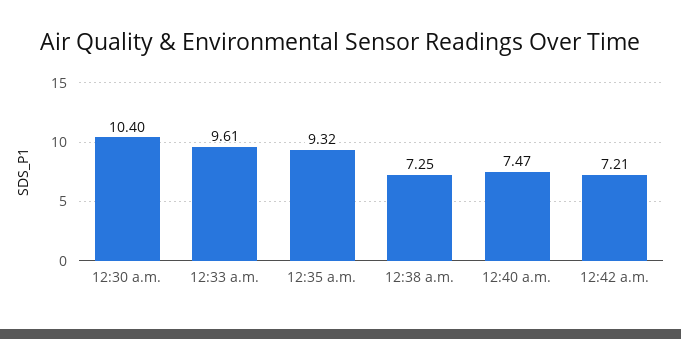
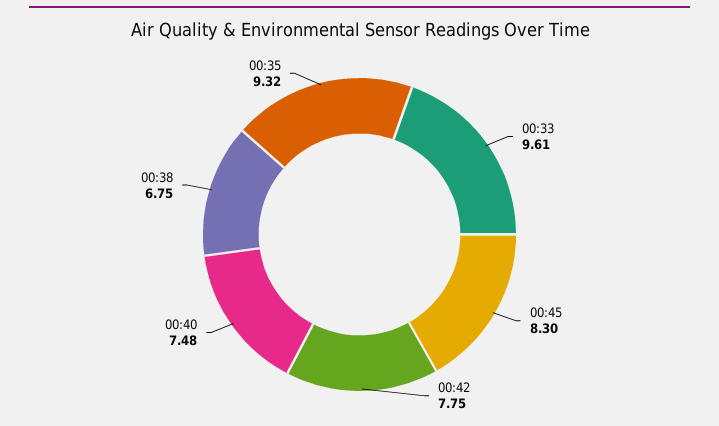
12:30 a.m.: 10.4 -> none
12:38 a.m.: 7.25 -> 6.75
12:40 a.m.: 7.47 -> 7.48
12:42 a.m.: 7.21 -> 7.75
00:45: none -> 8.3

